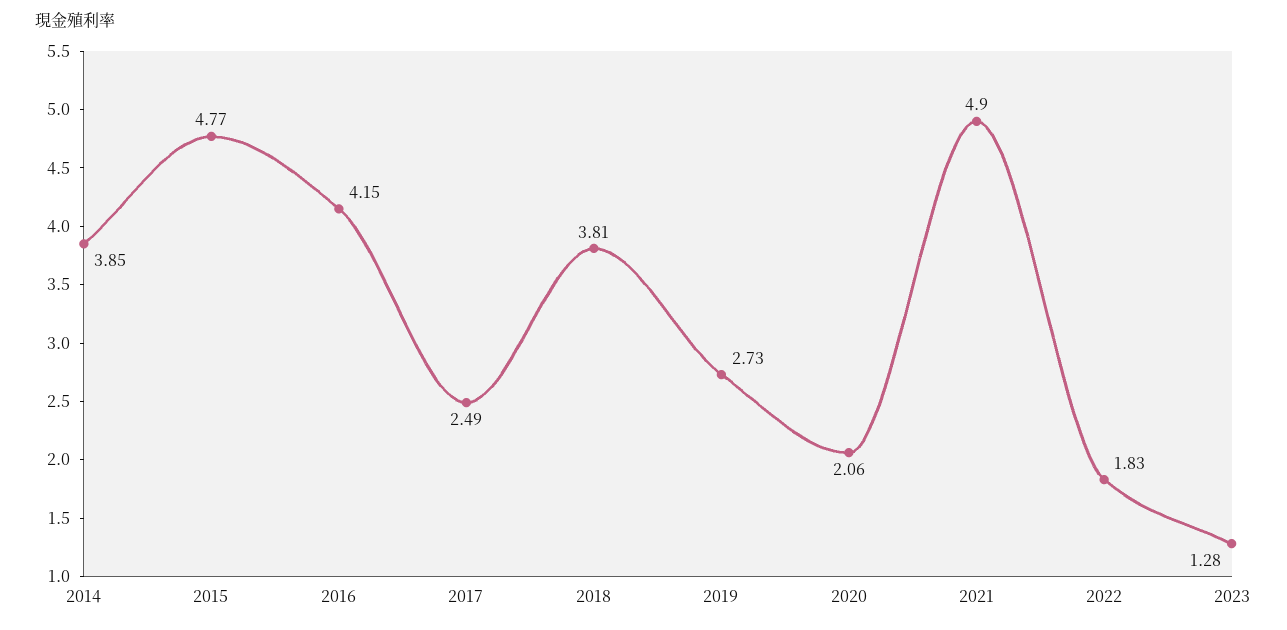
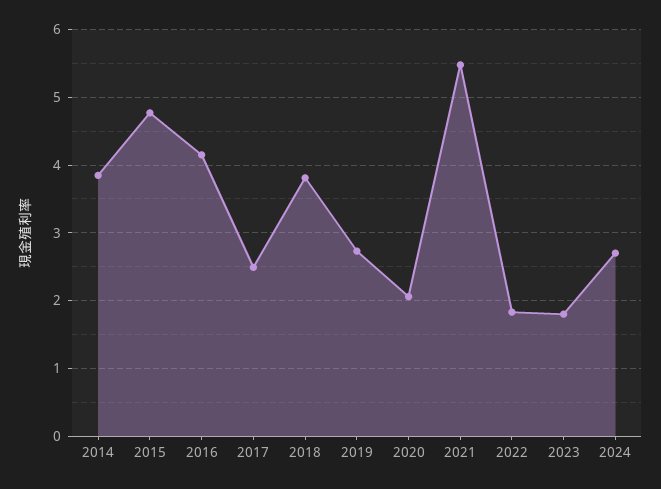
2021: 4.9 -> 5.5
2023: 1.28 -> 1.8
2024: none -> 2.7

